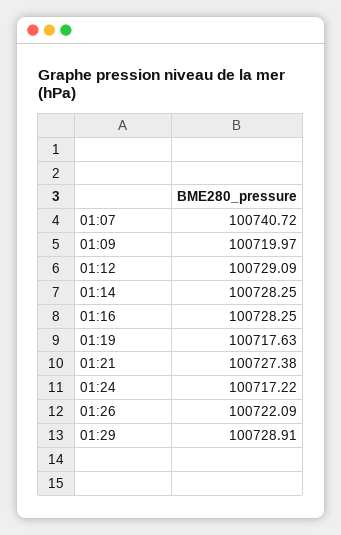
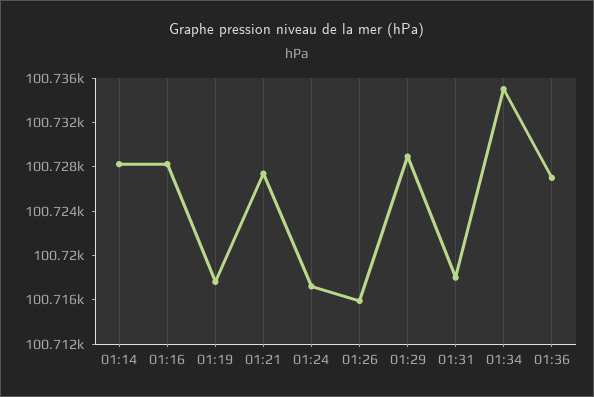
01:07: 100740.72 -> none
01:09: 100719.97 -> none
01:12: 100729.09 -> none
01:26: 100722.09 -> 100716
01:31: none -> 100718
01:34: none -> 100735
01:36: none -> 100727

